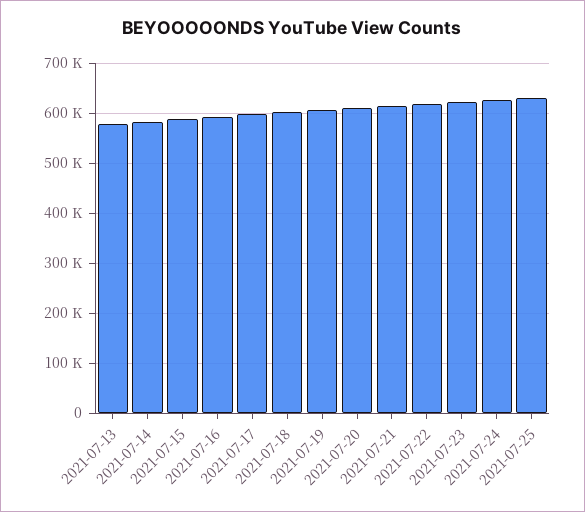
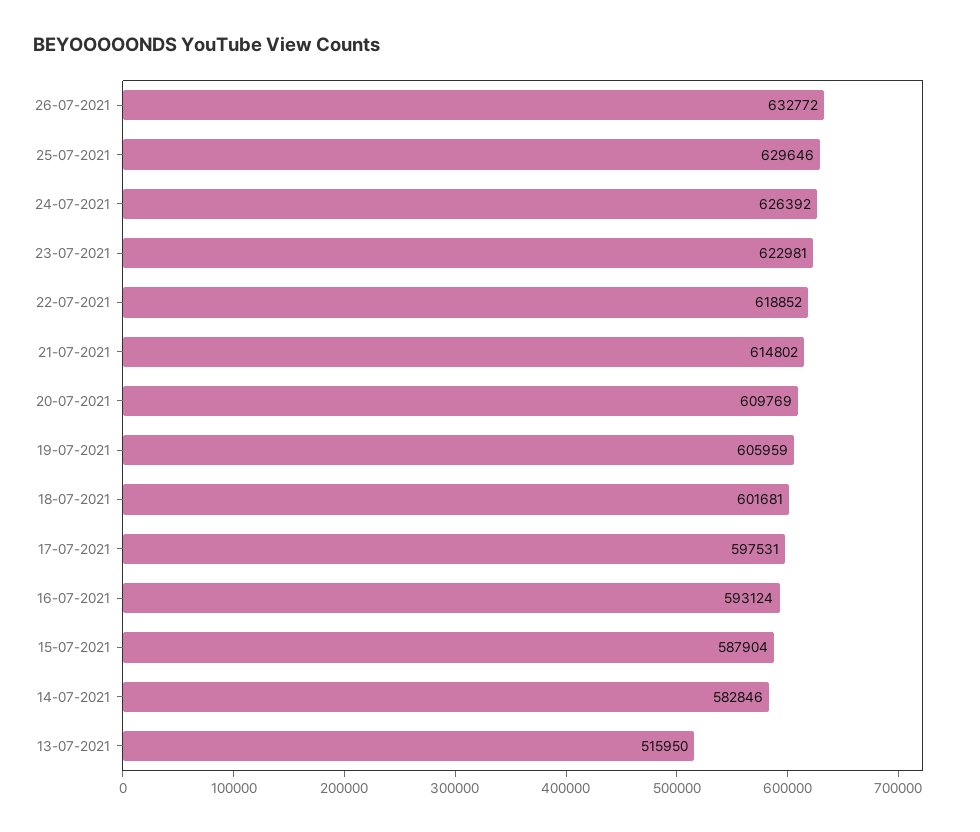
2021-07-13: 580000 -> 515950
26-07-2021: none -> 632772

